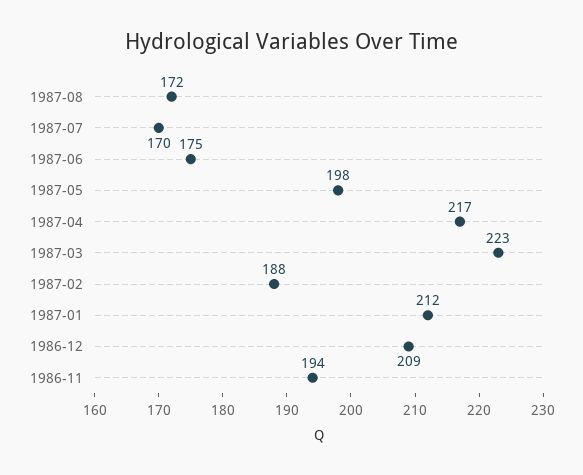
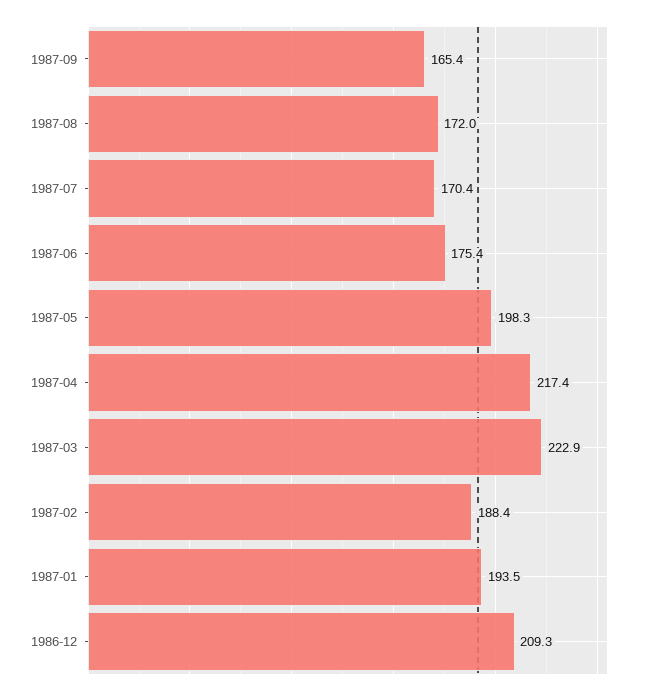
1987-01: 212 -> 193.5
1986-11: 194 -> none
1987-09: none -> 165.4

